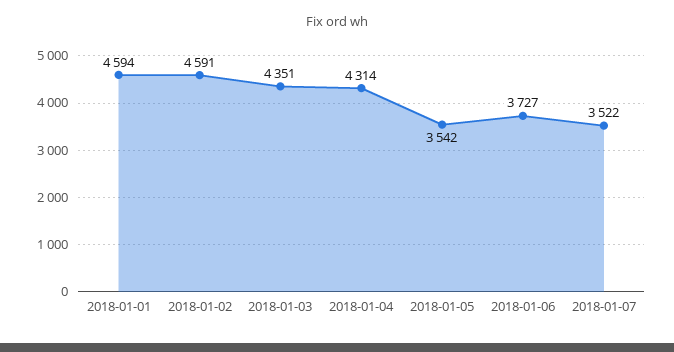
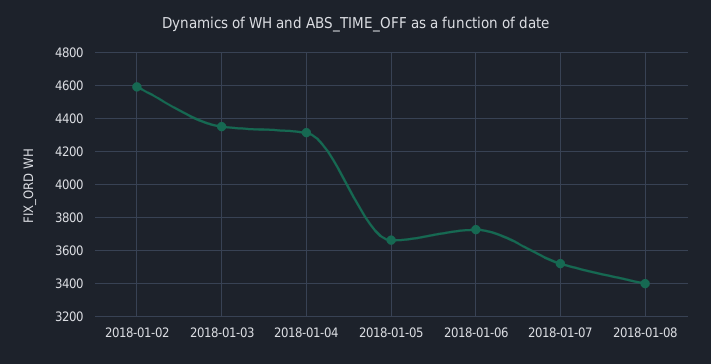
2018-01-01: 4594 -> none
2018-01-05: 3542 -> 3650
2018-01-08: none -> 3400

